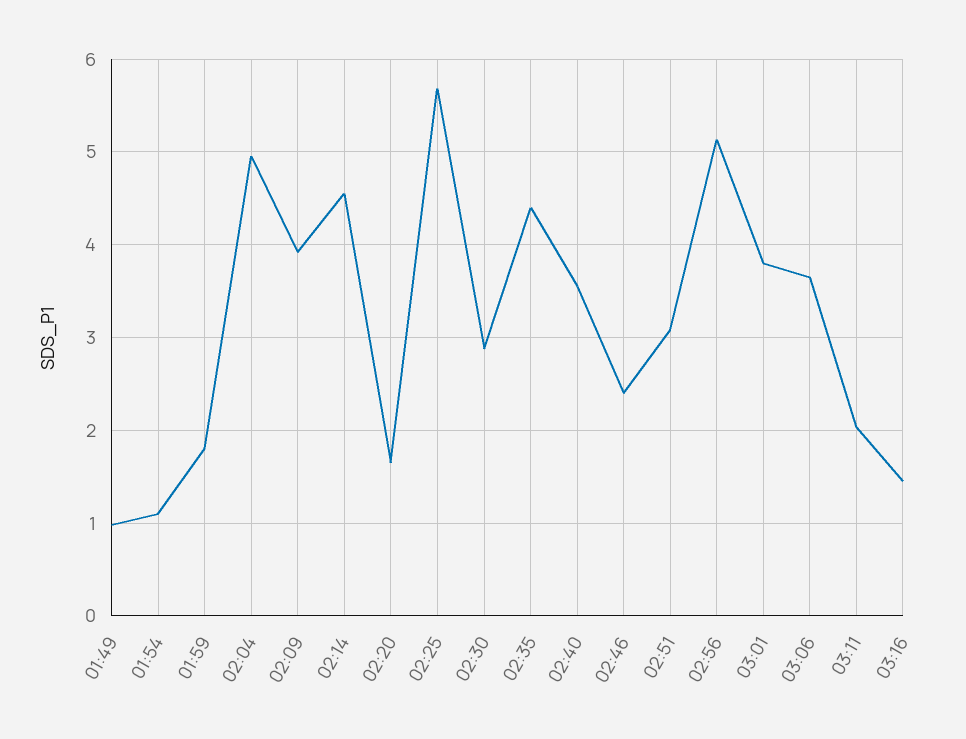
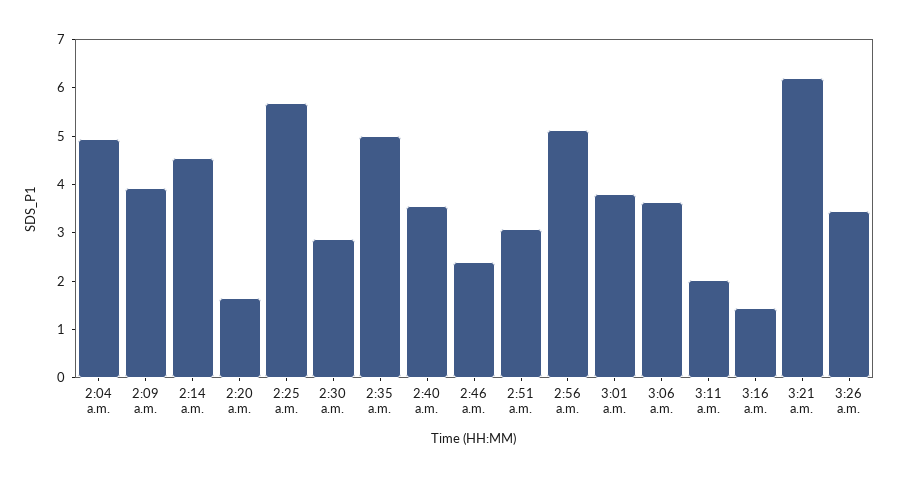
01:49: 1 -> none
01:54: 1.1 -> none
01:59: 1.8 -> none
02:35: 4.4 -> 5
3:21 a.m.: none -> 6.2
3:26 a.m.: none -> 3.4

